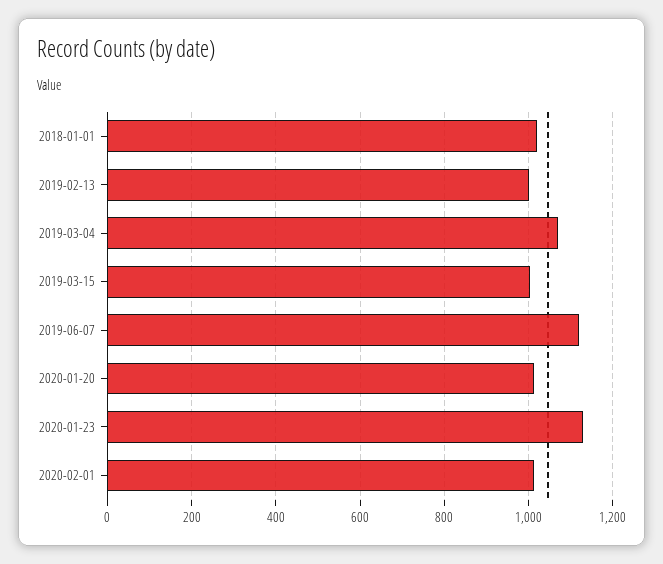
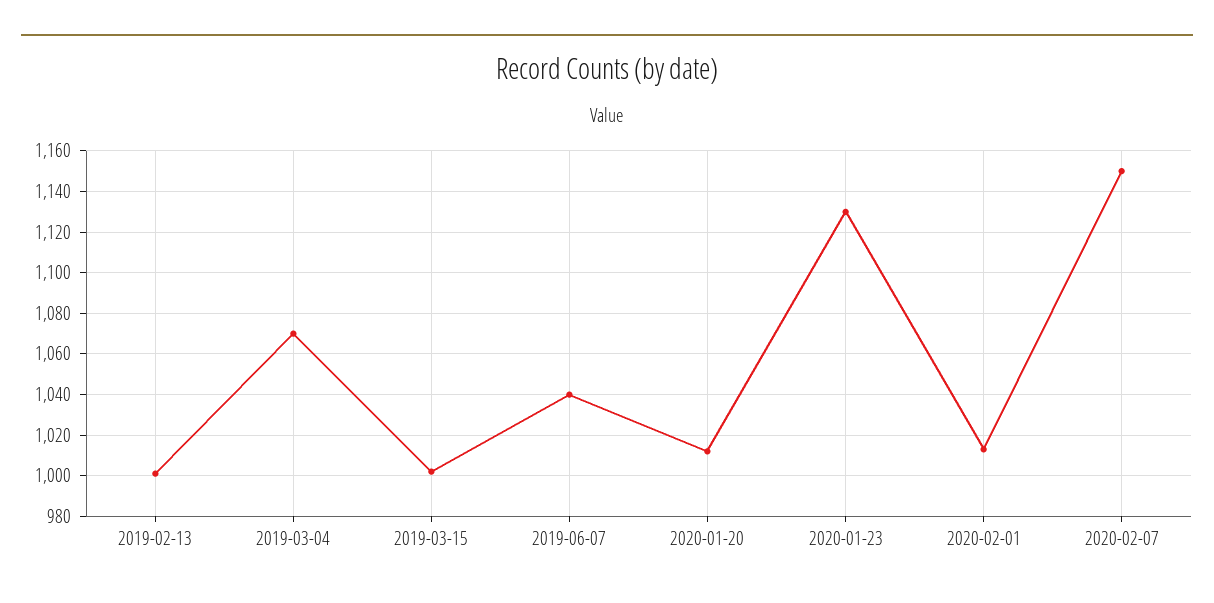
2018-01-01: 1020 -> none
2019-06-07: 1120 -> 1040
2020-02-07: none -> 1150

